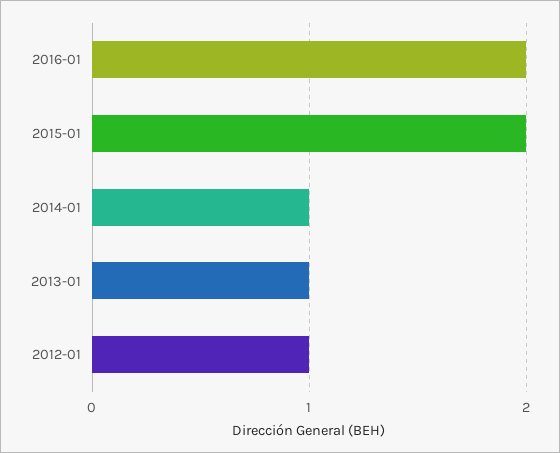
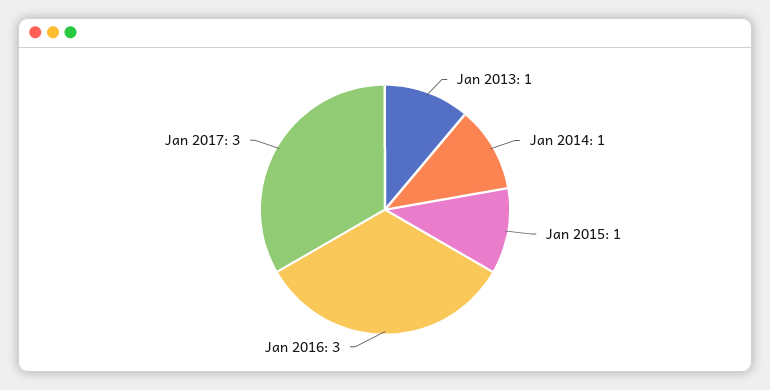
2016-01: 2 -> 3
2015-01: 2 -> 1
2012-01: 1 -> none
Jan 2017: none -> 3

